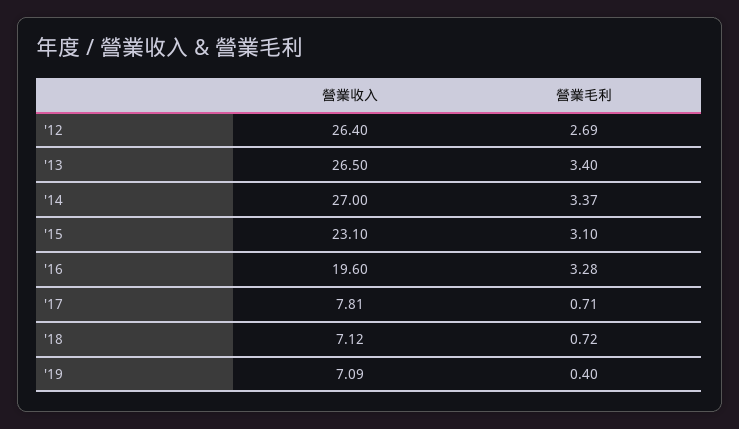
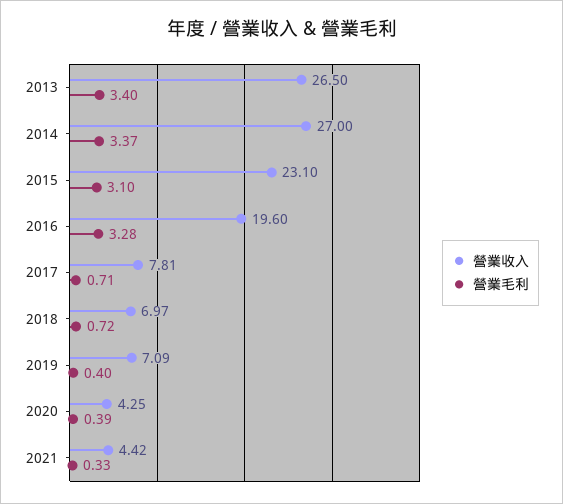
營業收入, '12: 26.4 -> none
營業毛利, '12: 2.69 -> none
營業收入, '18: 7.12 -> 6.97
營業收入, 2020: none -> 4.25
營業毛利, 2020: none -> 0.39
營業收入, 2021: none -> 4.42
營業毛利, 2021: none -> 0.33

